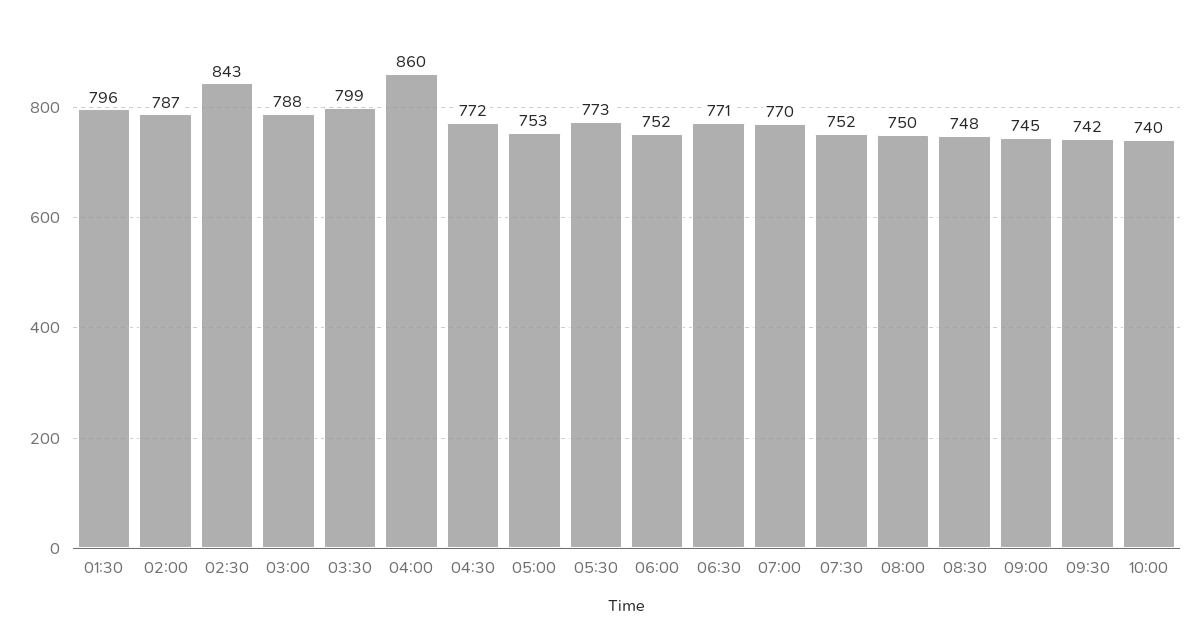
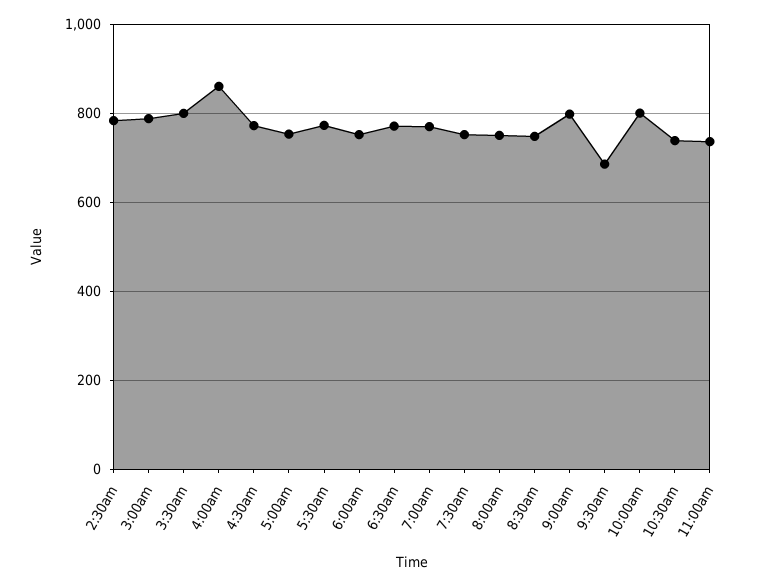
01:30: 796 -> none
02:00: 787 -> none
02:30: 843 -> 780
09:00: 745 -> 800
09:30: 742 -> 680
10:00: 740 -> 800
10:30am: none -> 740
11:00am: none -> 740

